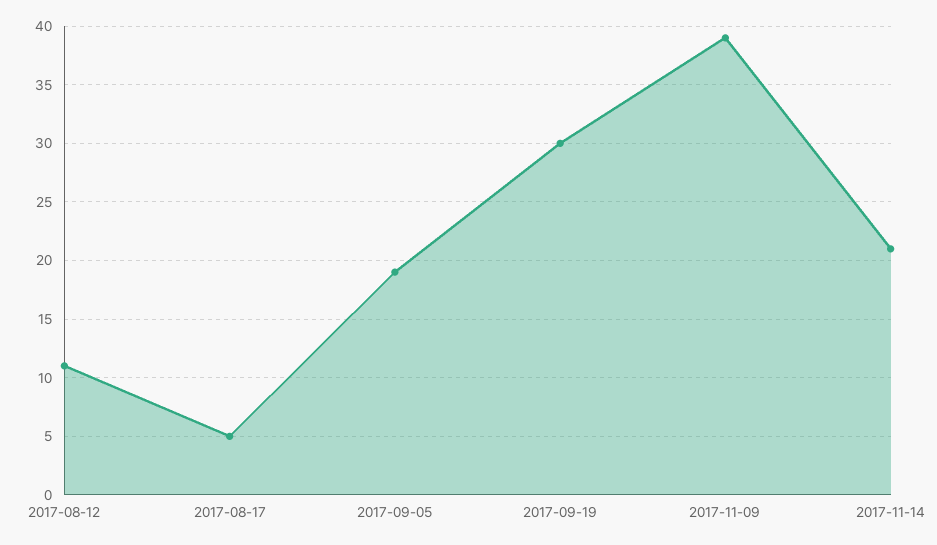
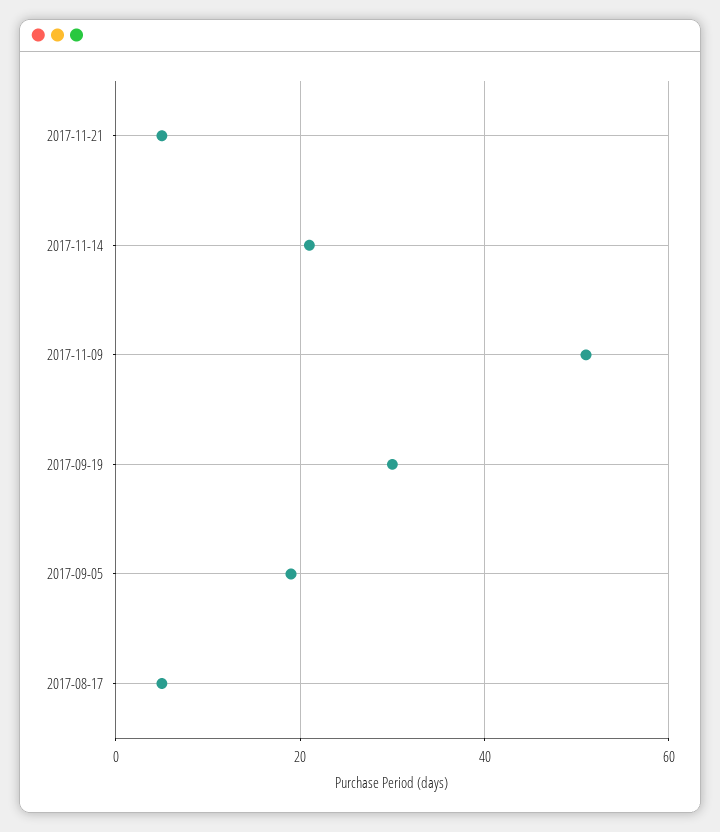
2017-08-12: 11 -> none
2017-11-09: 39 -> 50
2017-11-21: none -> 5

